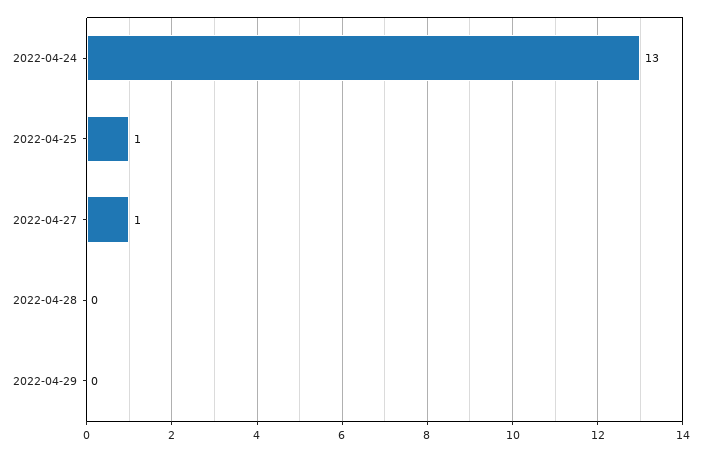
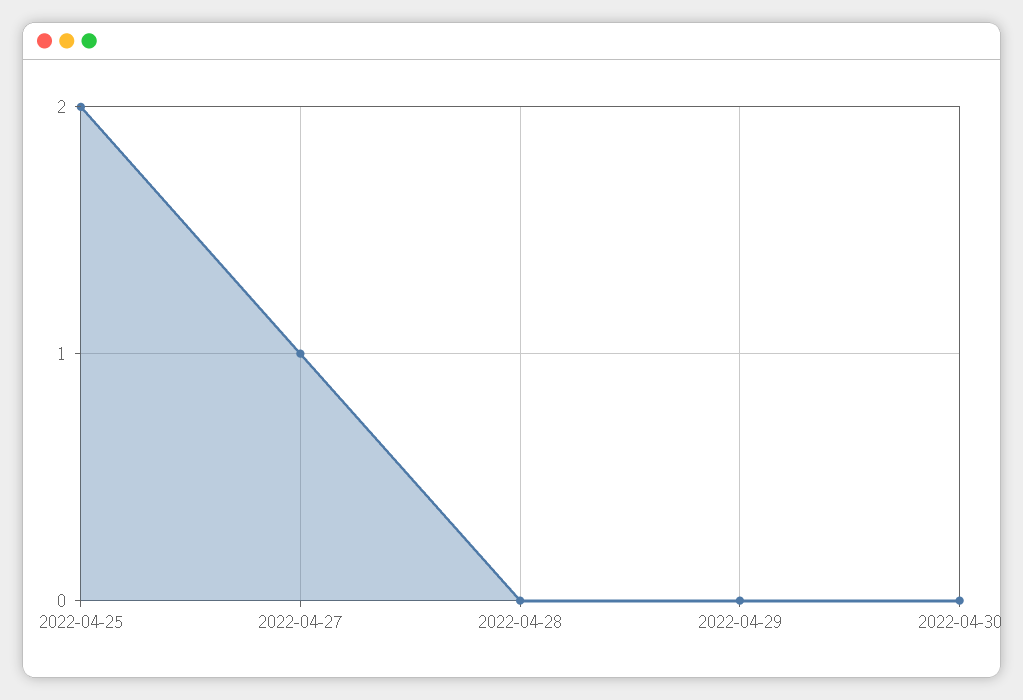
2022-04-24: 13 -> none
2022-04-25: 1 -> 2
2022-04-30: none -> 0

